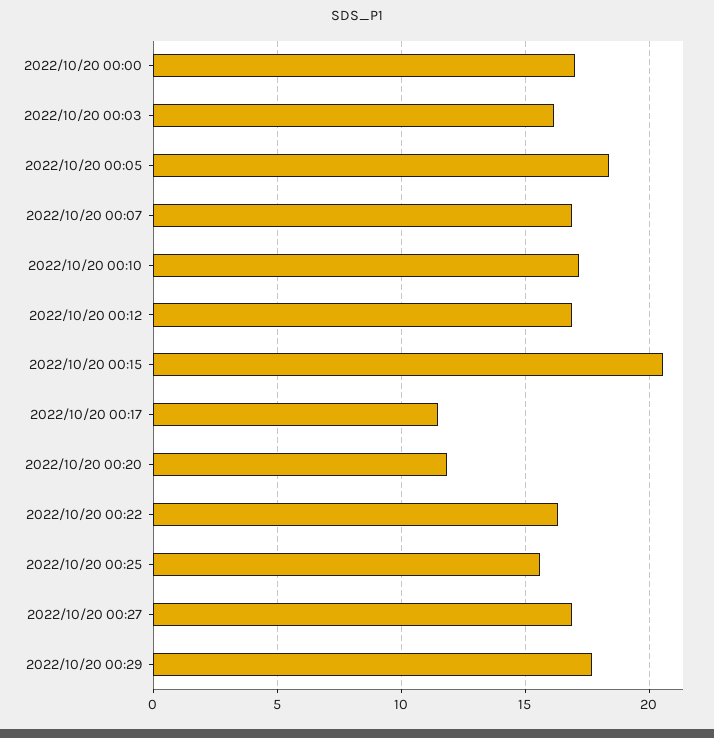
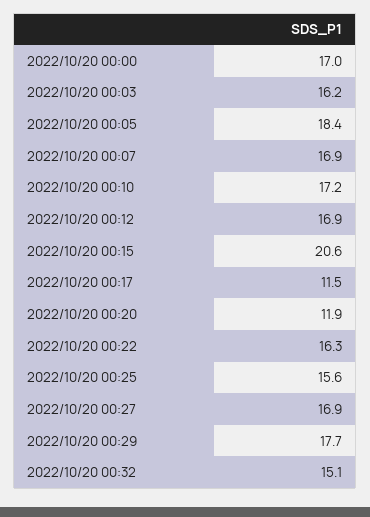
2022/10/20 00:32: none -> 15.1

